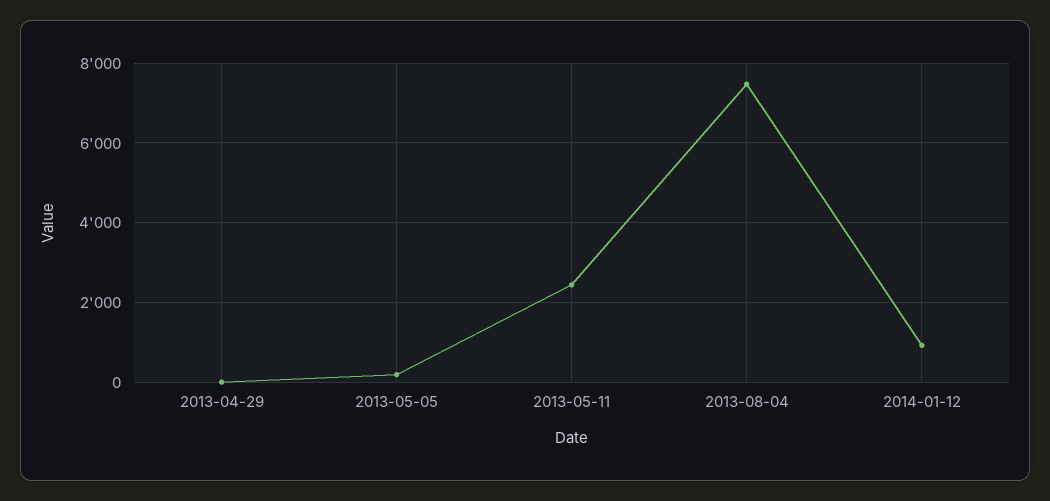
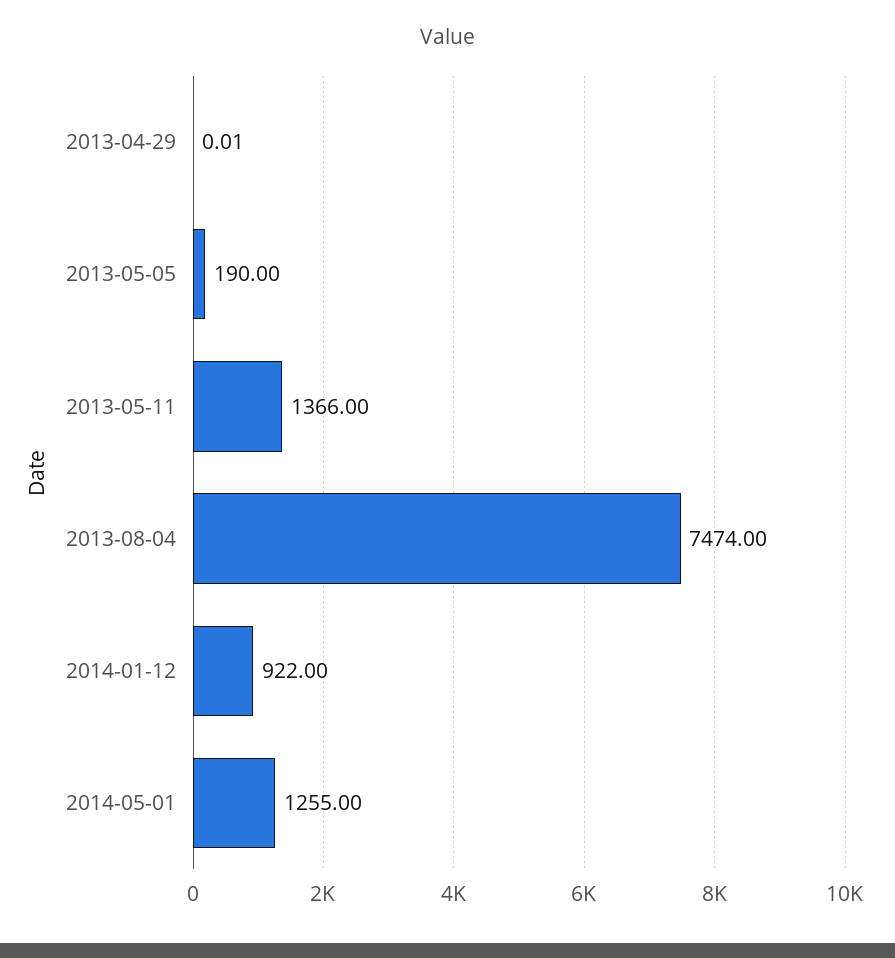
2013-05-11: 2400 -> 1366
2014-05-01: none -> 1255

